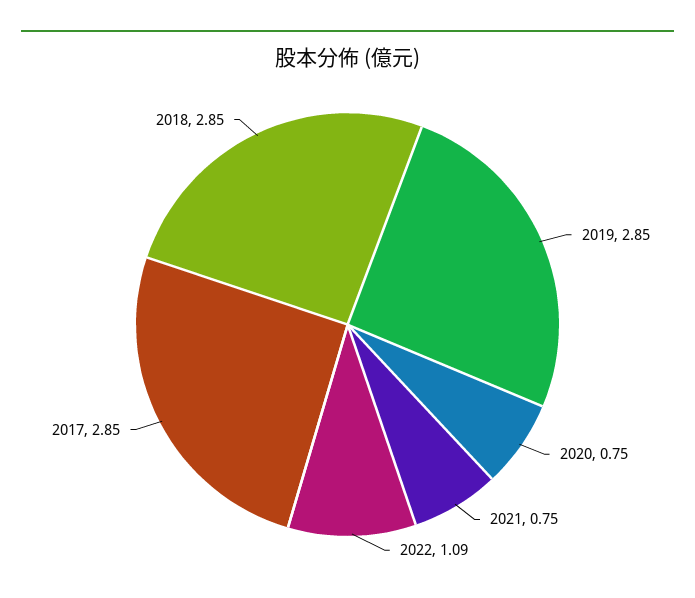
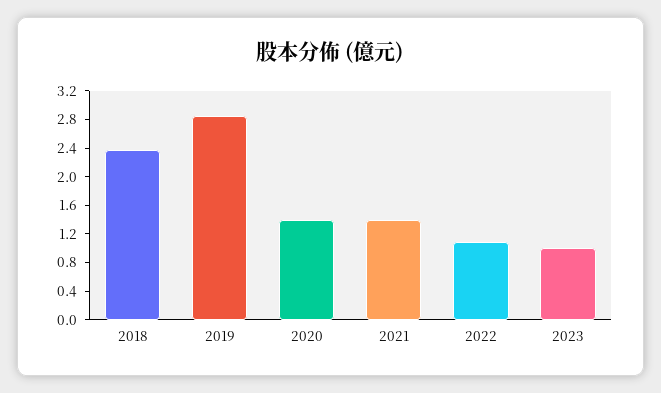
2020: 0.75 -> 1.4
2021: 0.75 -> 1.4
2017: 2.85 -> none
2018: 2.85 -> 2.4
2023: none -> 1

